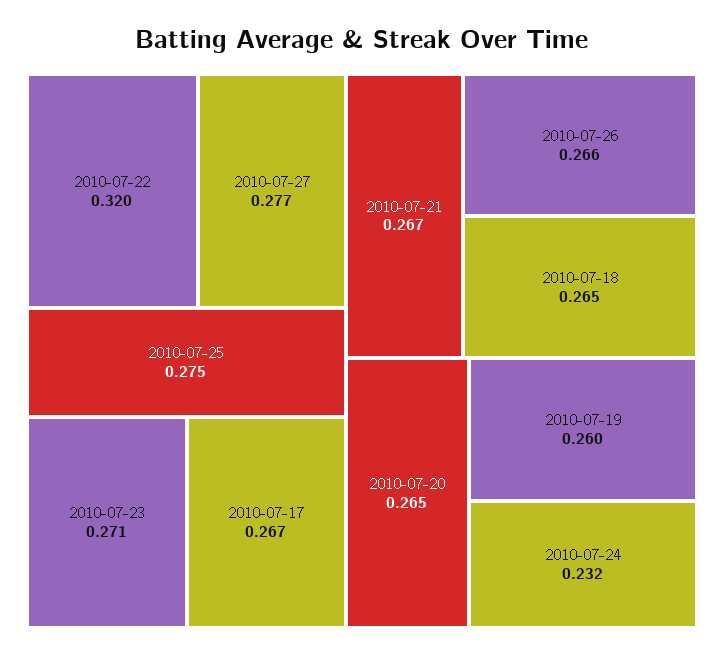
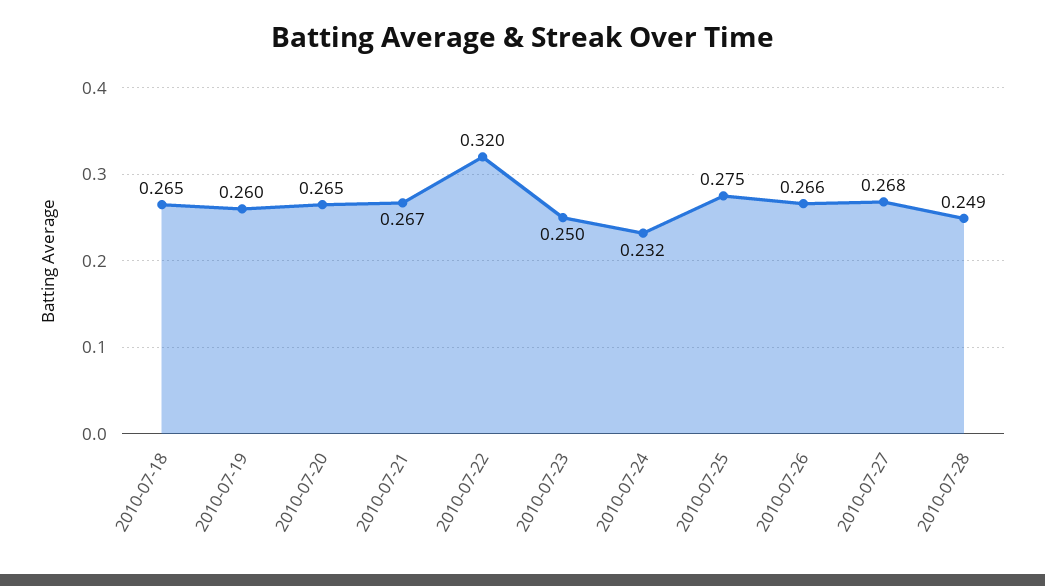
2010-07-27: 0.277 -> 0.268
2010-07-23: 0.271 -> 0.25
2010-07-17: 0.267 -> none
2010-07-28: none -> 0.249

